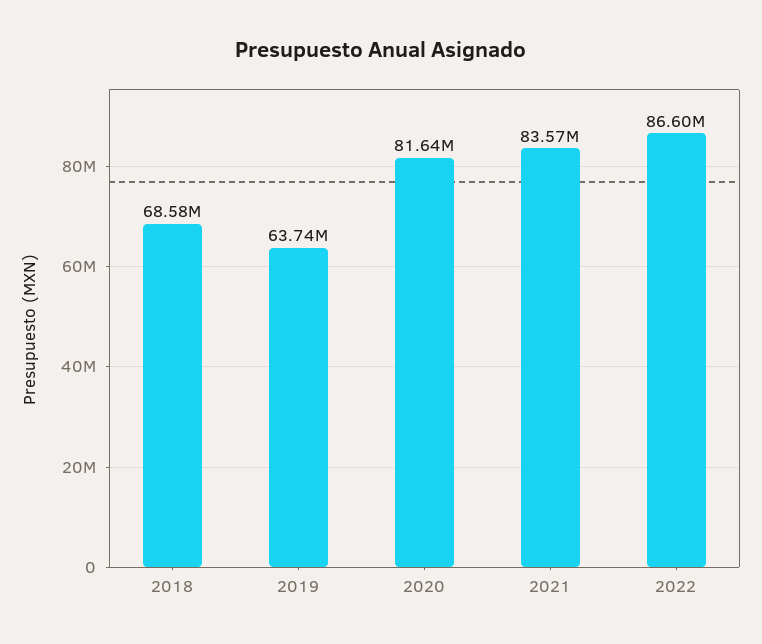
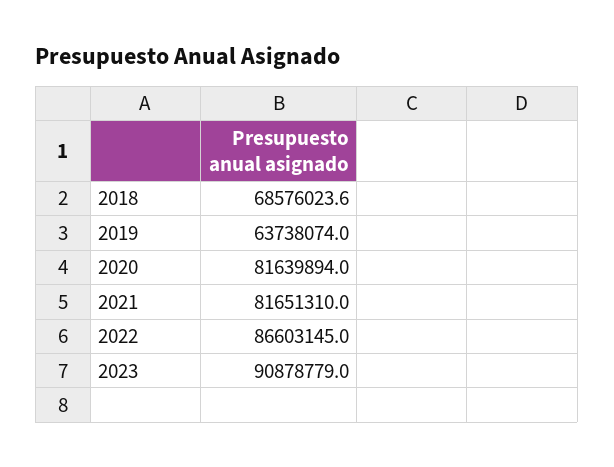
2021: 83570000 -> 81651310
2023: none -> 90878779

